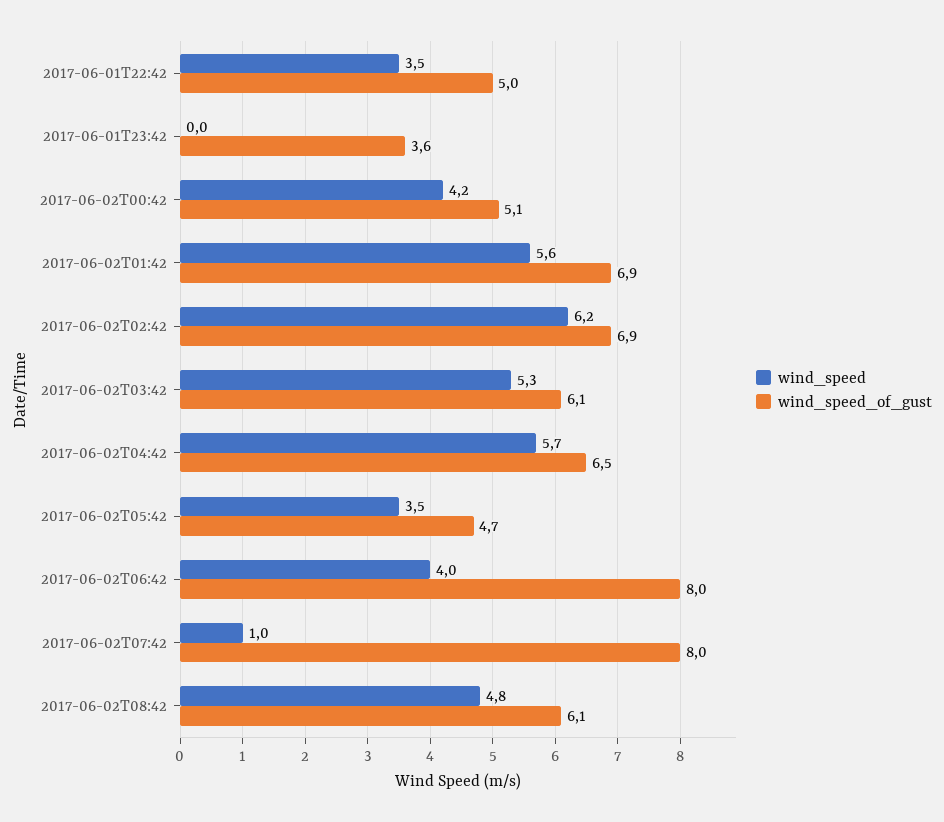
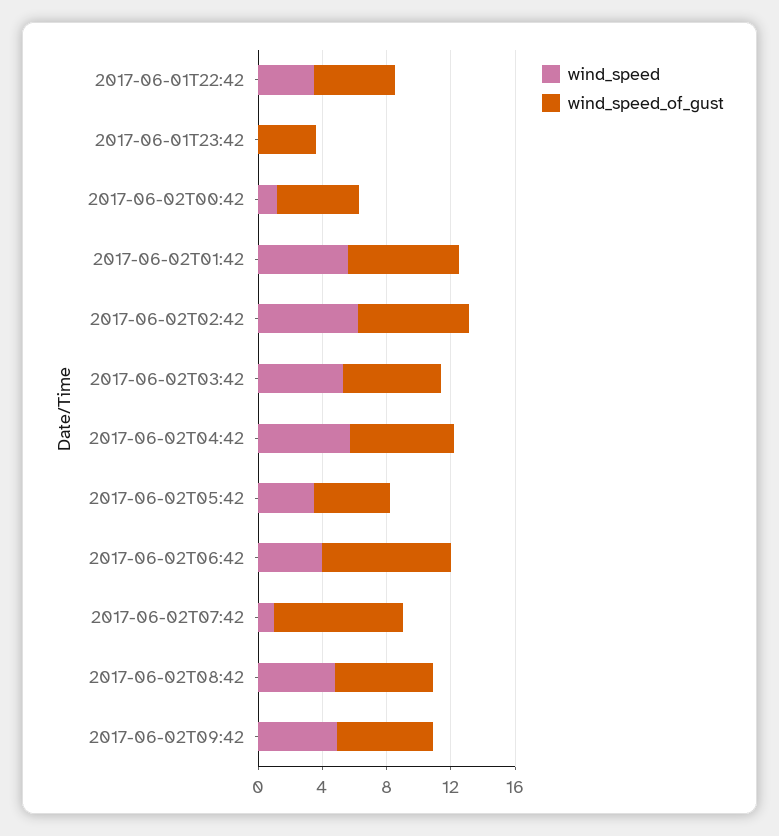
wind_speed, 2017-06-02T00:42: 4.2 -> 1
wind_speed, 2017-06-02T09:42: none -> 5
wind_speed_of_gust, 2017-06-02T09:42: none -> 6

